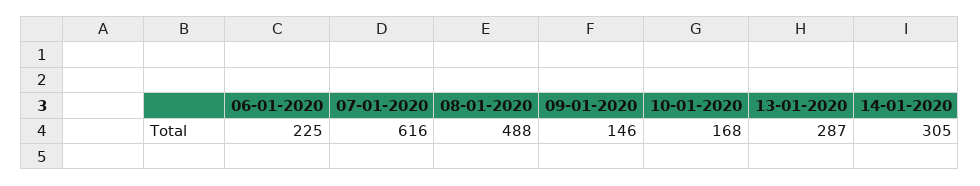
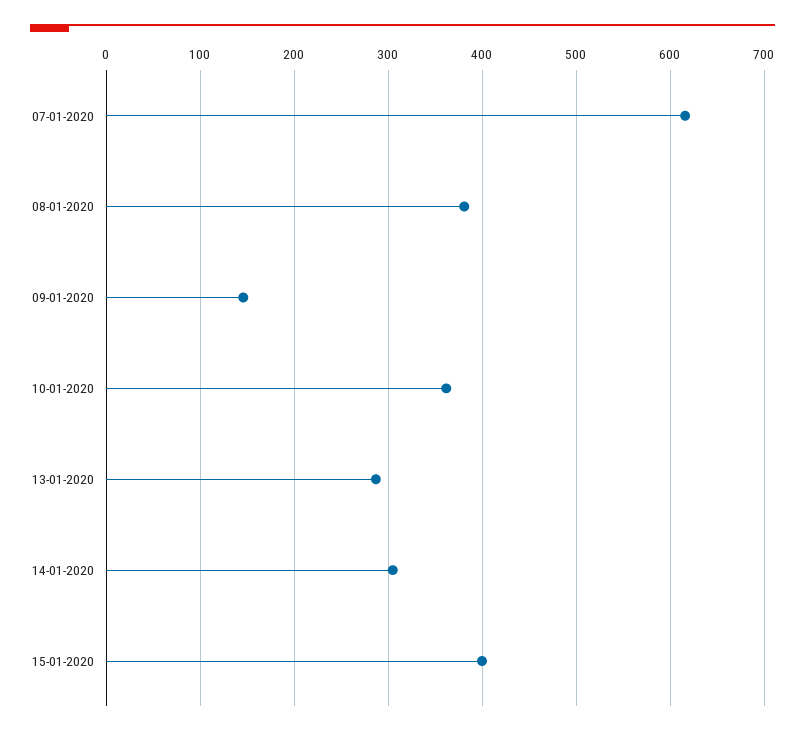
06-01-2020: 225 -> none
08-01-2020: 488 -> 380
10-01-2020: 168 -> 360
15-01-2020: none -> 400

